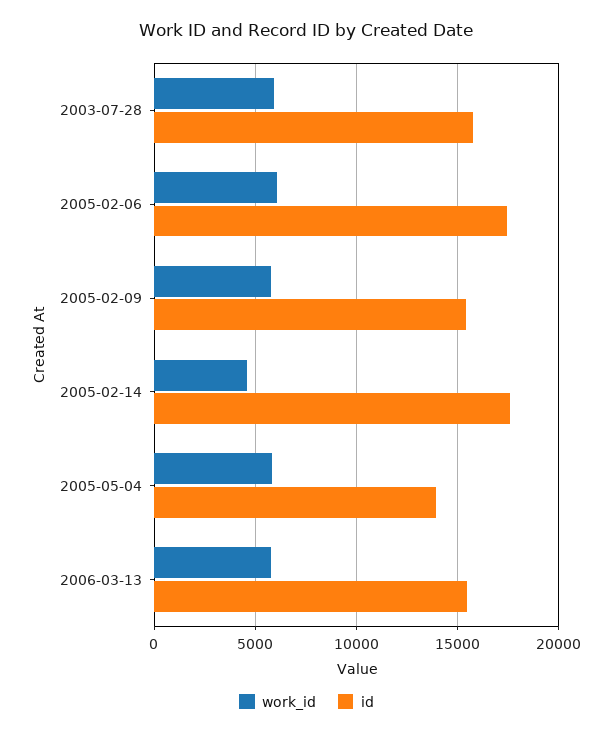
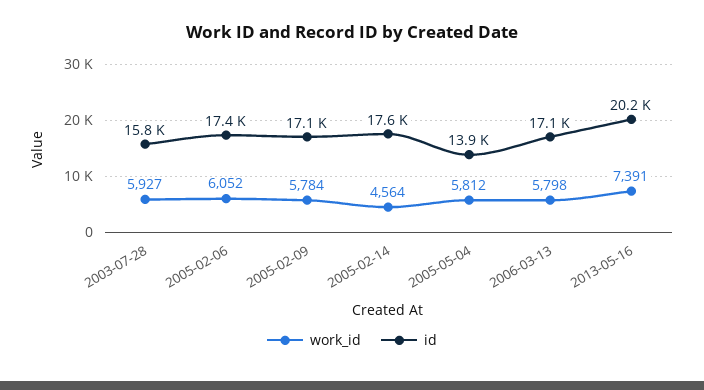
id, 2005-02-09: 15500 -> 17100
id, 2006-03-13: 15500 -> 17100
work_id, 2013-05-16: none -> 7391
id, 2013-05-16: none -> 20200

